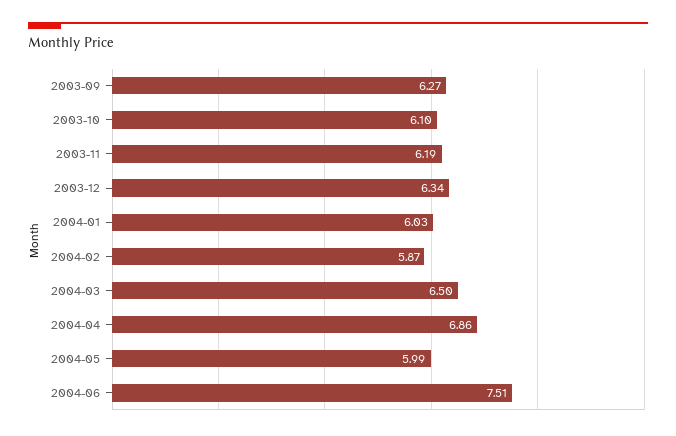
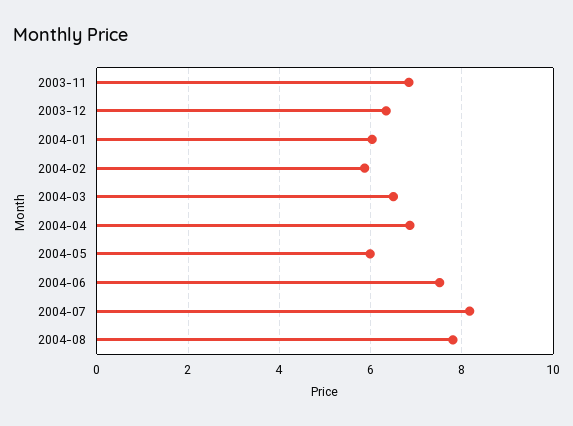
2003-09: 6.27 -> none
2003-10: 6.1 -> none
2003-11: 6.19 -> 6.8
2004-07: none -> 8.2
2004-08: none -> 7.8

